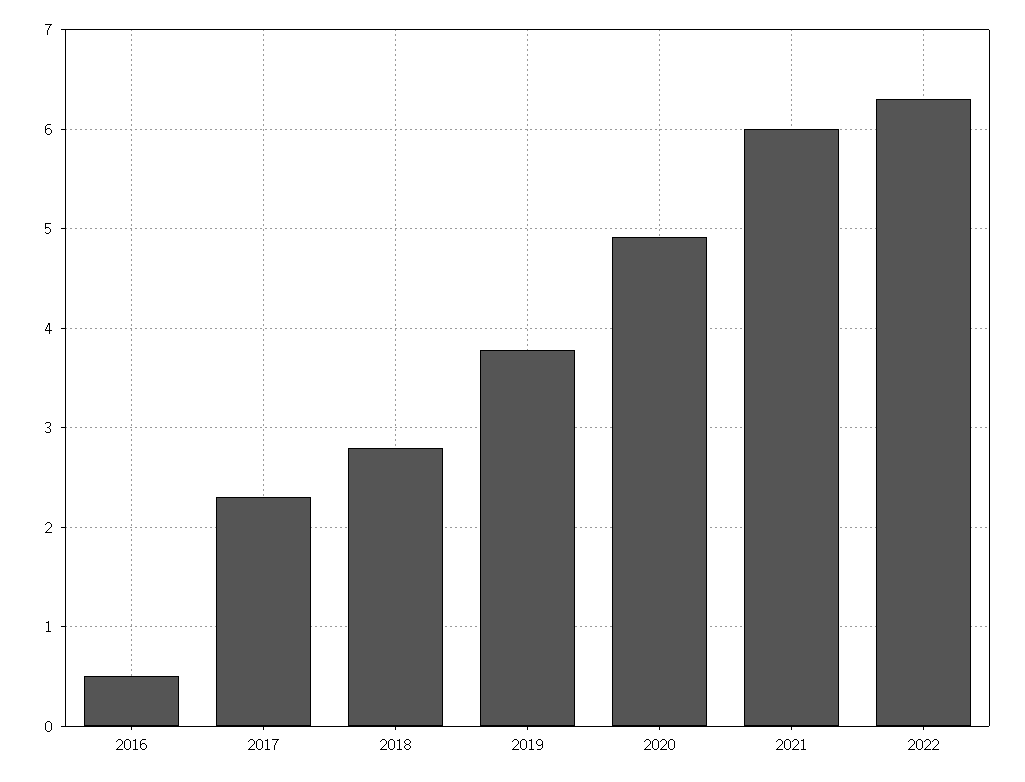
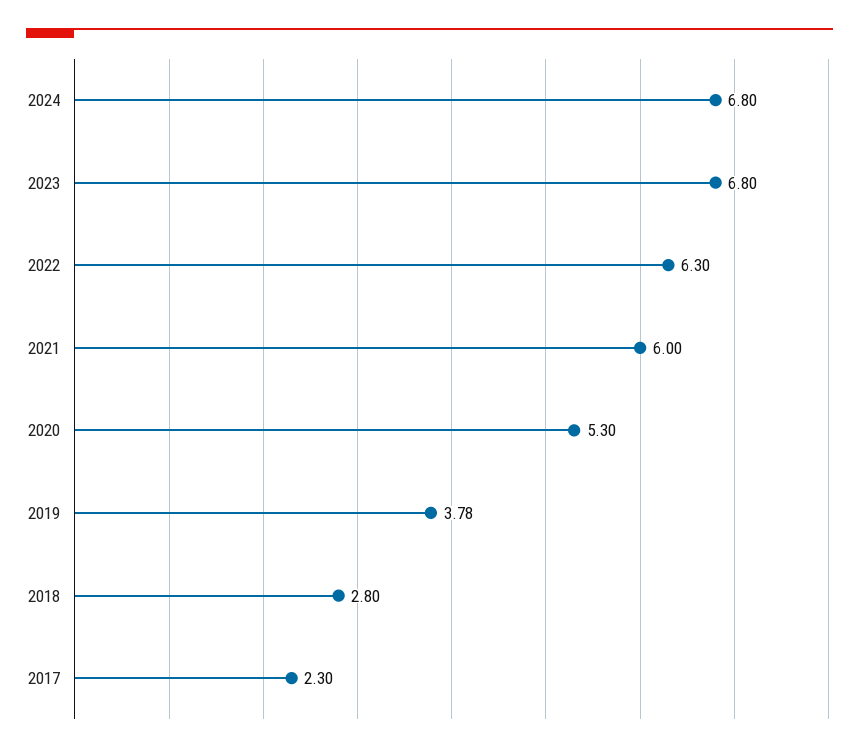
2016: 0.5 -> none
2020: 4.9 -> 5.3
2024: none -> 6.8
2023: none -> 6.8

